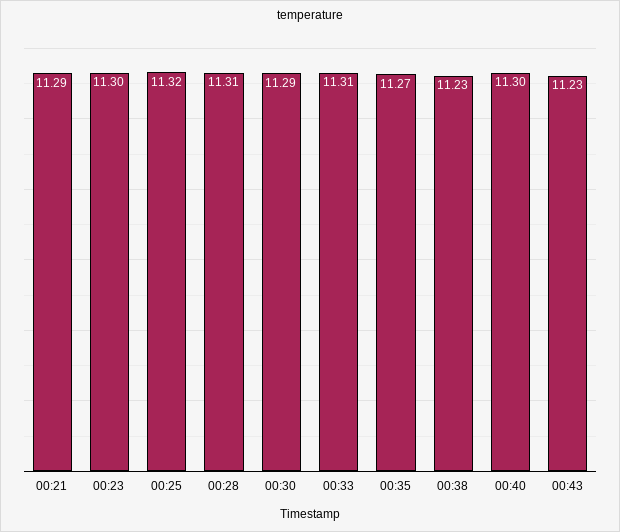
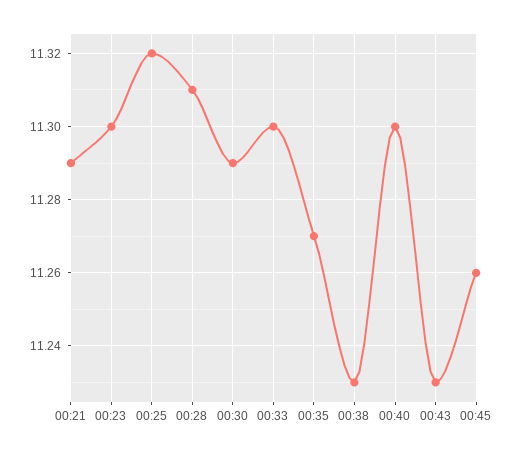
00:33: 11.31 -> 11.3
00:45: none -> 11.26

